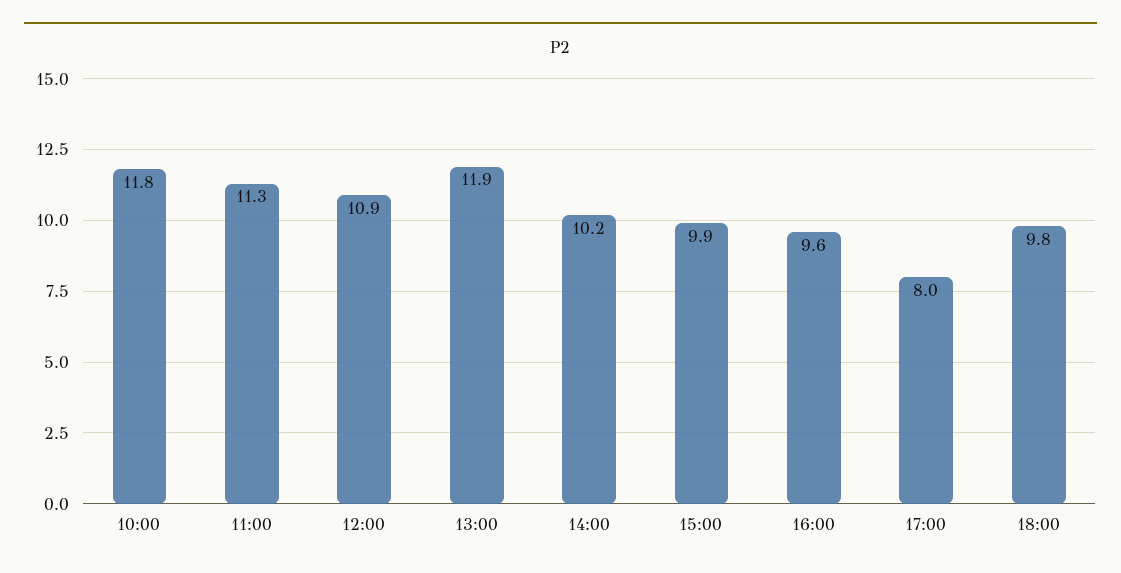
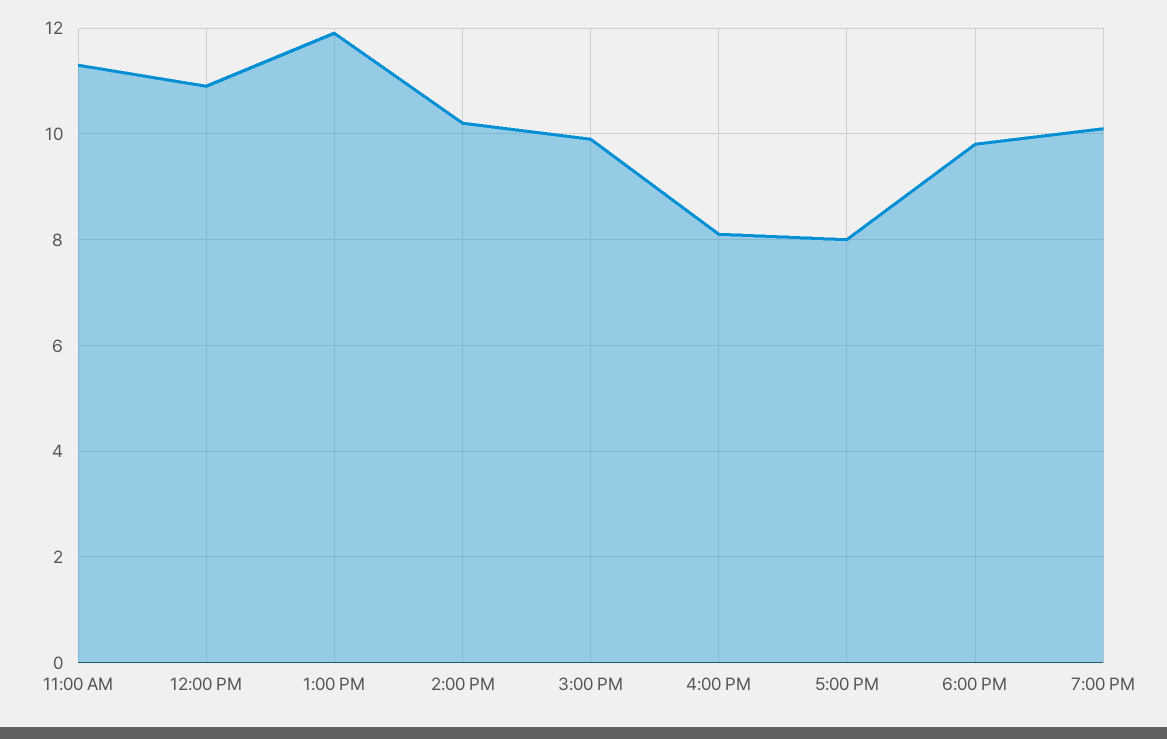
10:00: 11.8 -> none
16:00: 9.6 -> 8
7:00 PM: none -> 10

